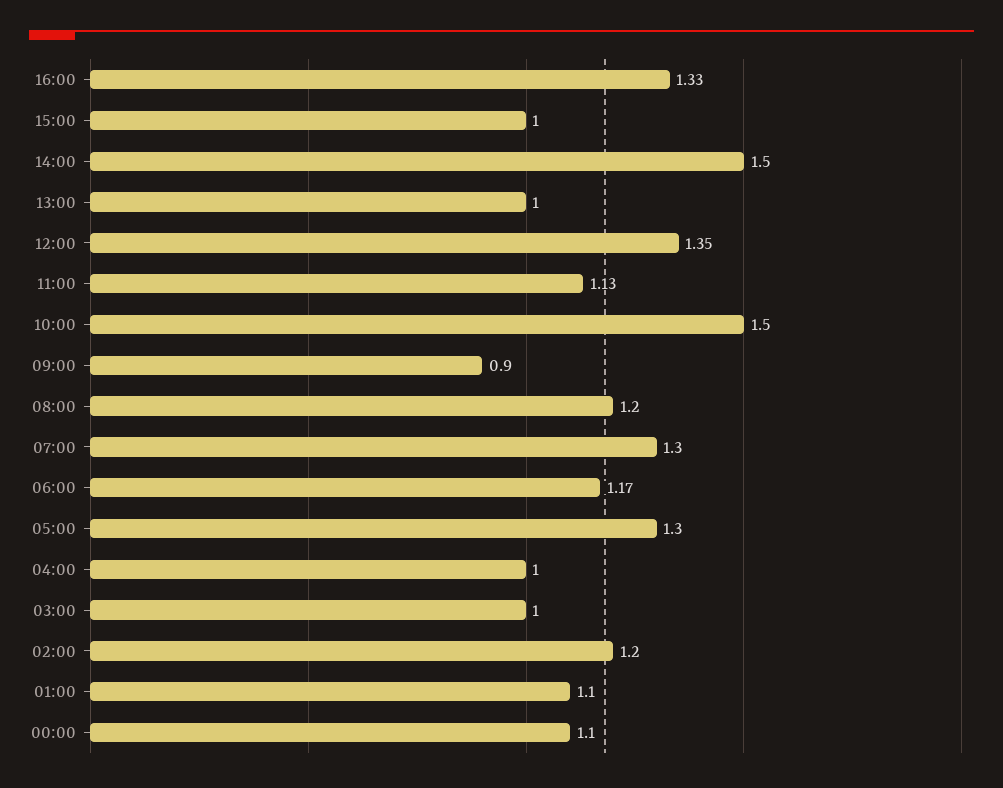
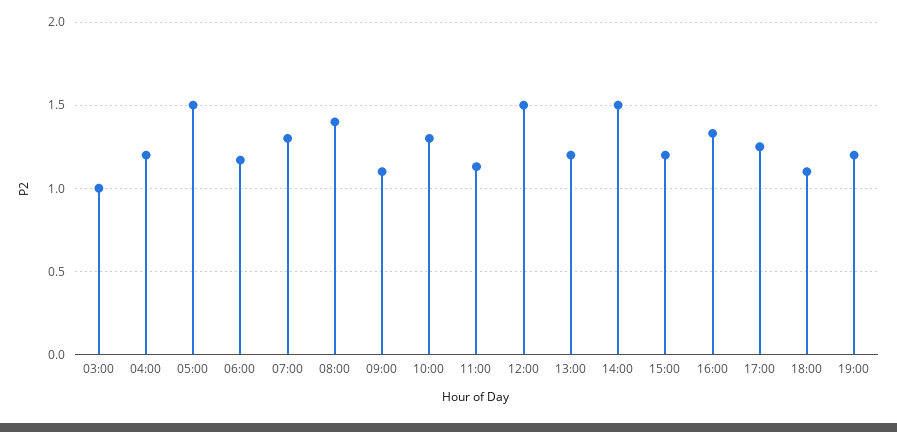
15:00: 1 -> 1.2
13:00: 1 -> 1.2
12:00: 1.35 -> 1.5
10:00: 1.5 -> 1.3
09:00: 0.9 -> 1.1
08:00: 1.2 -> 1.4
05:00: 1.3 -> 1.5
04:00: 1 -> 1.2
02:00: 1.2 -> none
01:00: 1.1 -> none
00:00: 1.1 -> none
17:00: none -> 1.25
18:00: none -> 1.1
19:00: none -> 1.2

